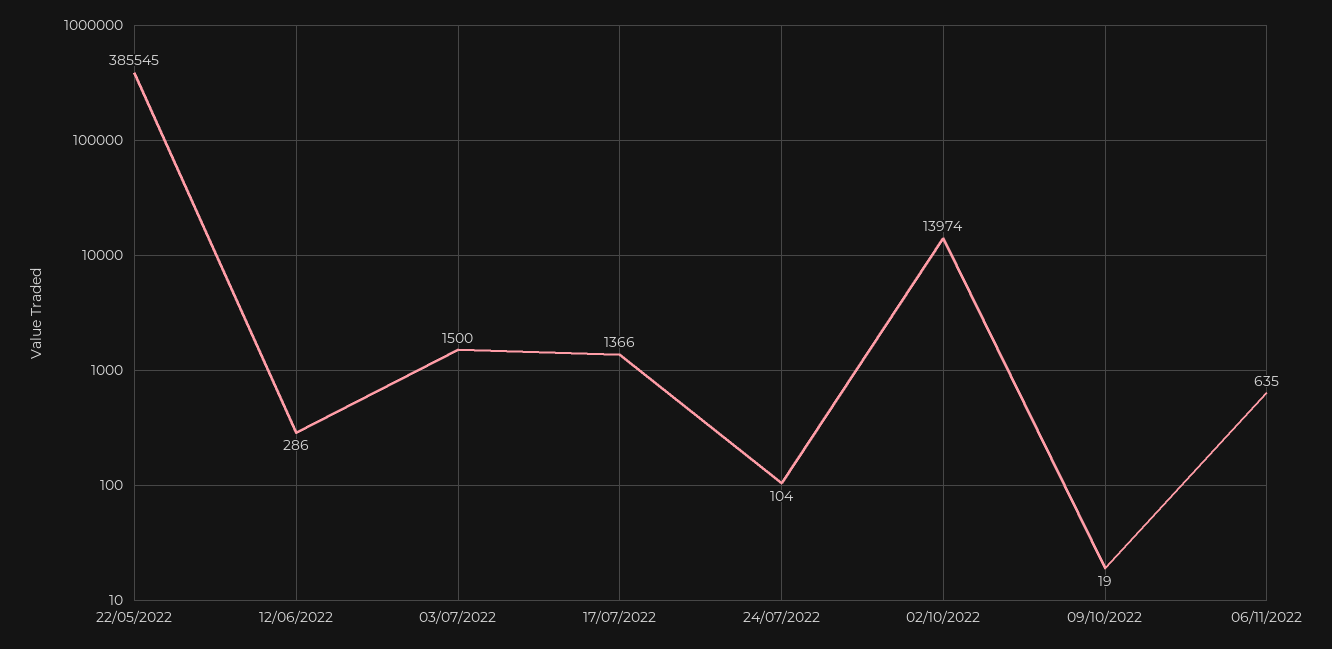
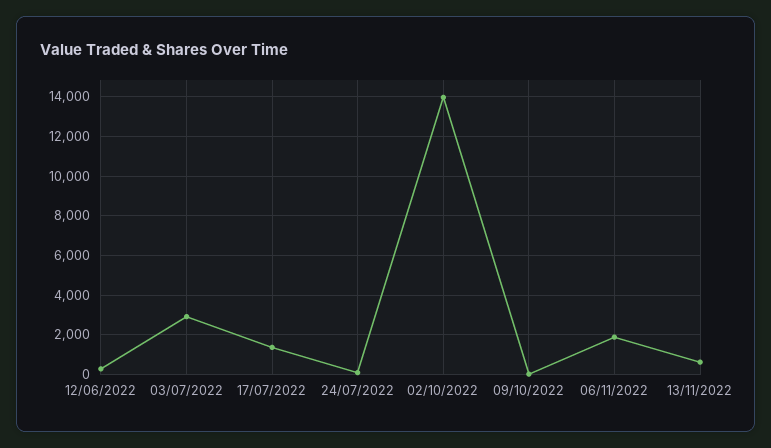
22/05/2022: 385545 -> none
03/07/2022: 1500 -> 3000
06/11/2022: 635 -> 2000
13/11/2022: none -> 500

